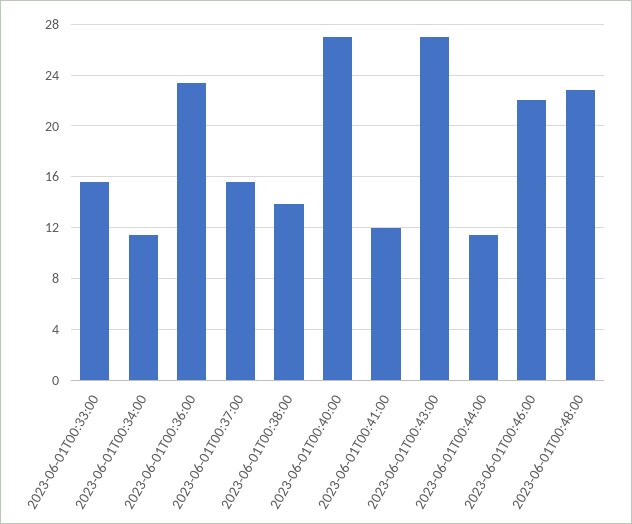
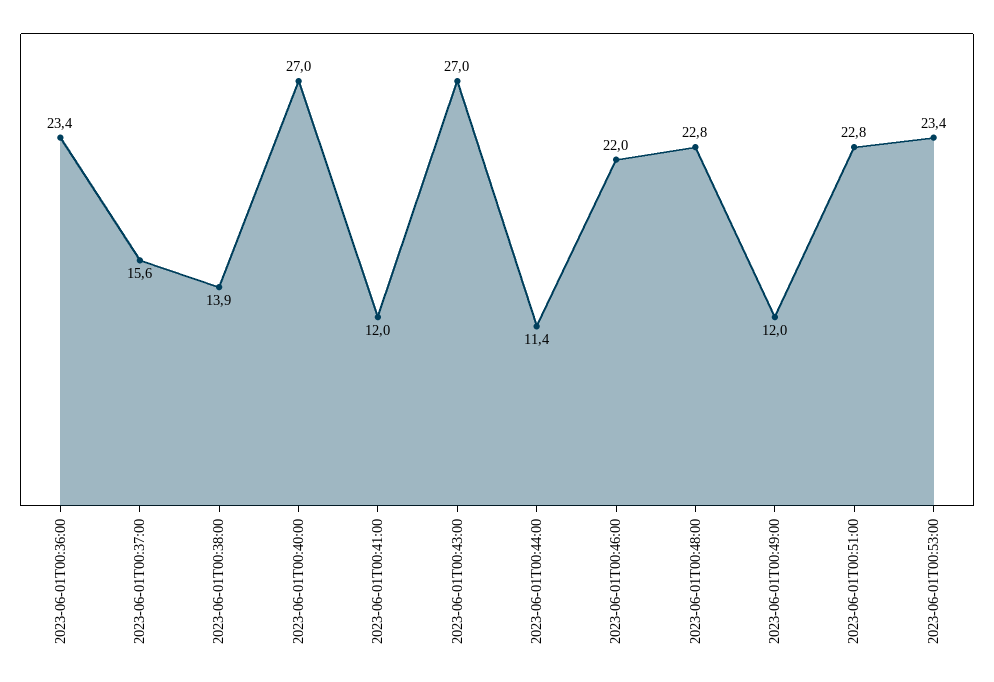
2023-06-01T00:33:00: 15.5 -> none
2023-06-01T00:34:00: 11.5 -> none
2023-06-01T00:49:00: none -> 12
2023-06-01T00:51:00: none -> 22.8
2023-06-01T00:53:00: none -> 23.4

